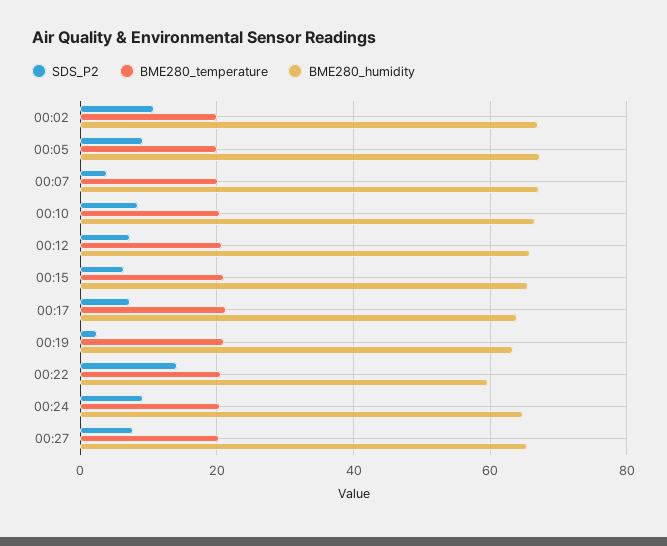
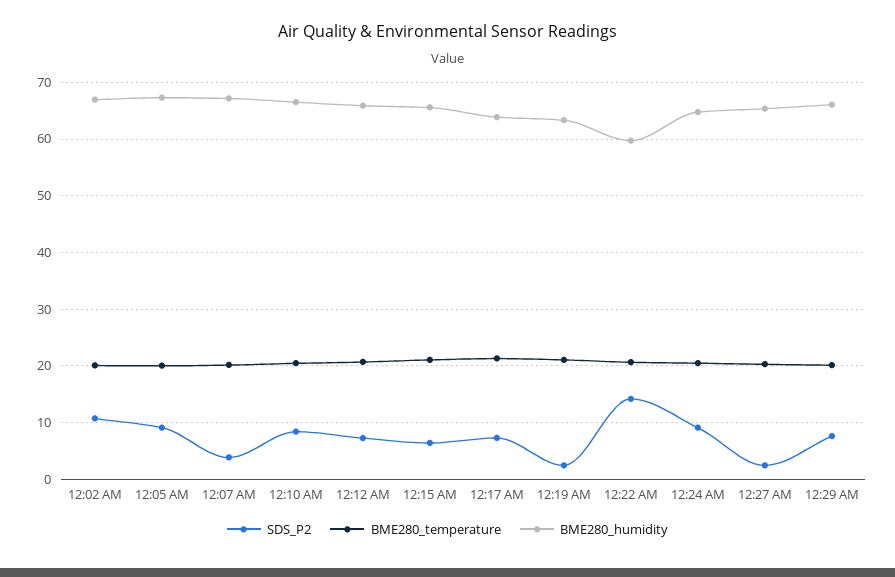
SDS_P2, 00:27: 8 -> 2
SDS_P2, 12:29 AM: none -> 8
BME280_temperature, 12:29 AM: none -> 20
BME280_humidity, 12:29 AM: none -> 66

